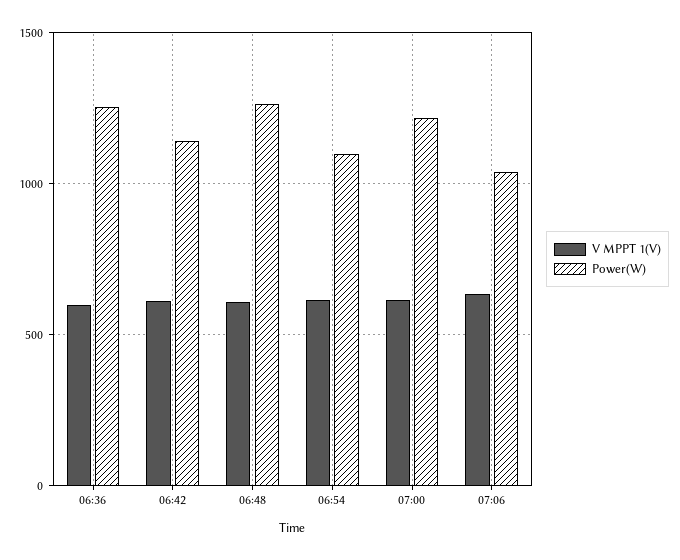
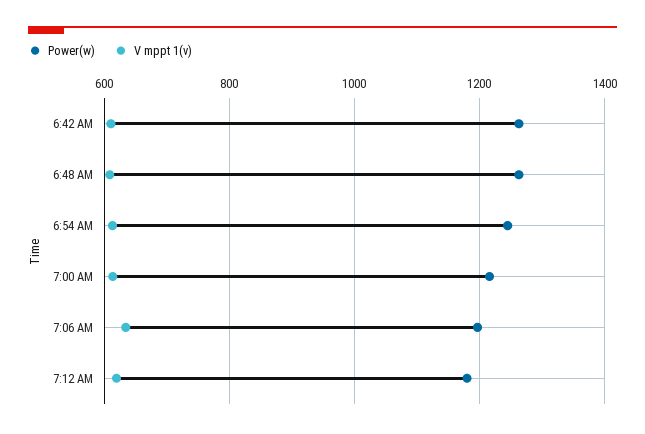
V MPPT 1(V), 06:36: 600 -> none
Power(W), 06:36: 1250 -> none
Power(W), 06:42: 1150 -> 1260
Power(W), 06:54: 1100 -> 1240
Power(W), 07:06: 1050 -> 1200
Power(W), 7:12 AM: none -> 1180
V MPPT 1(V), 7:12 AM: none -> 620

